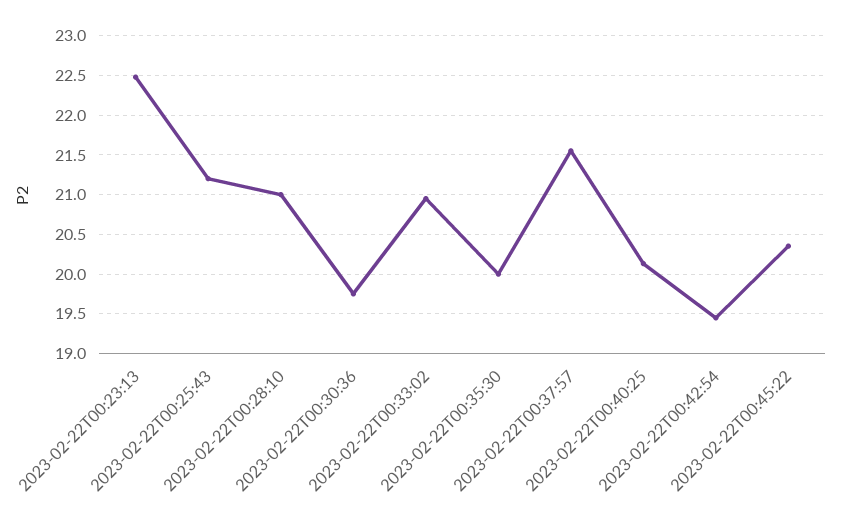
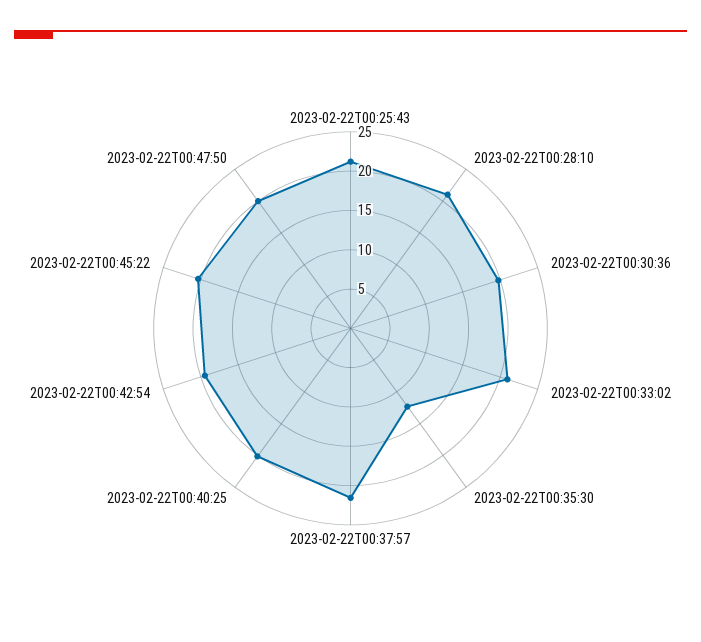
2023-02-22T00:23:13: 22.5 -> none
2023-02-22T00:35:30: 20 -> 12.5
2023-02-22T00:47:50: none -> 20

